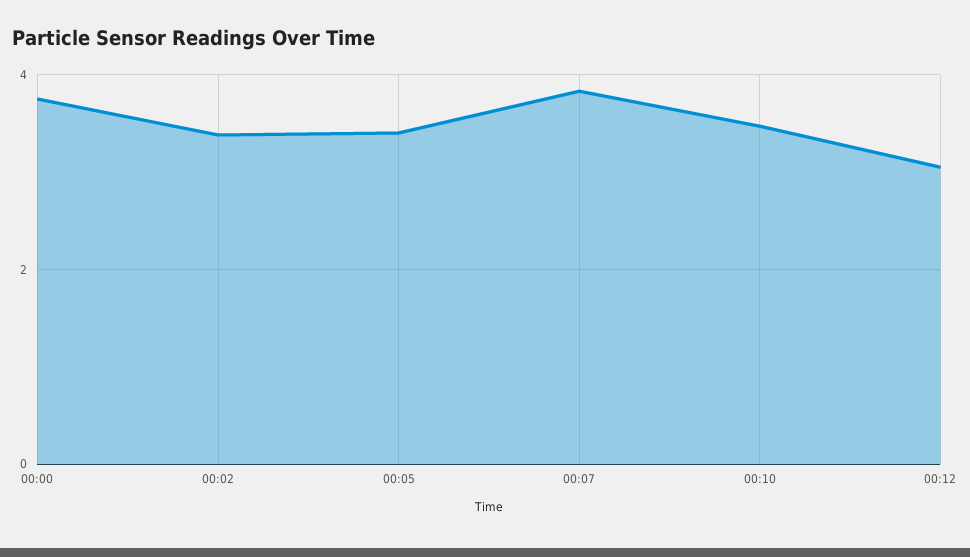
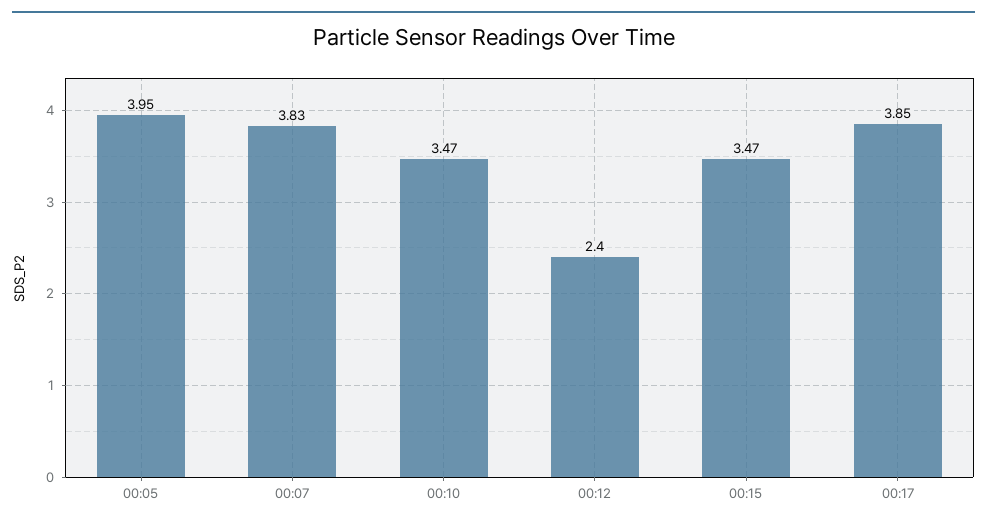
00:00: 3.8 -> none
00:02: 3.4 -> none
00:05: 3.4 -> 3.95
00:12: 3 -> 2.4
00:15: none -> 3.47
00:17: none -> 3.85

